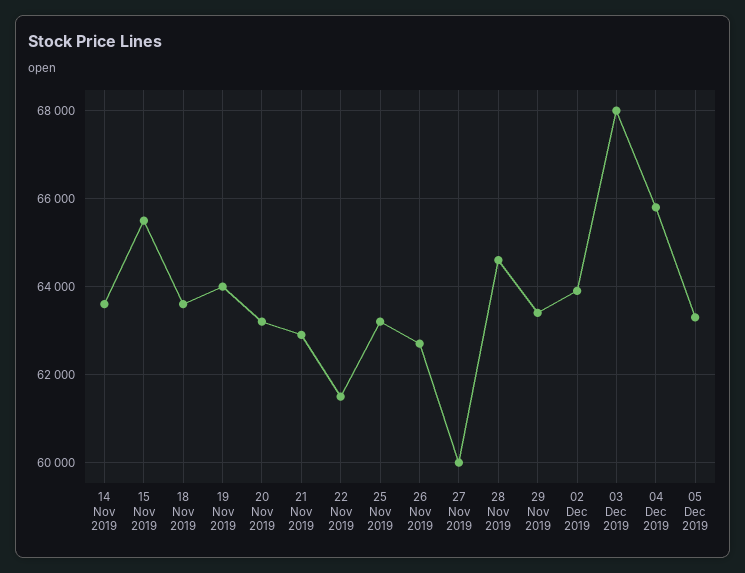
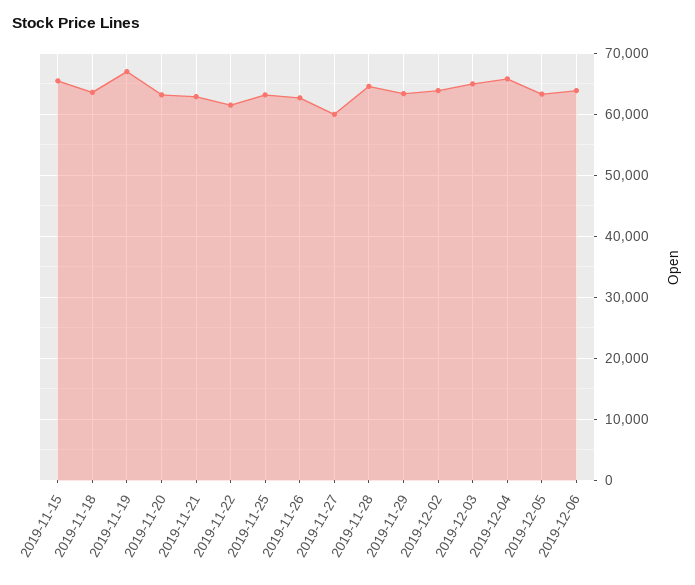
14 Nov 2019: 63600 -> none
19 Nov 2019: 64000 -> 67000
03 Dec 2019: 68000 -> 65000
2019-12-06: none -> 64000

